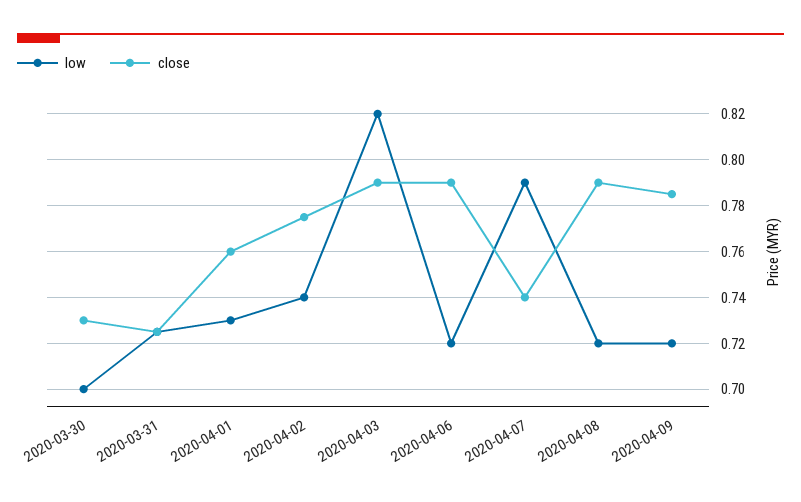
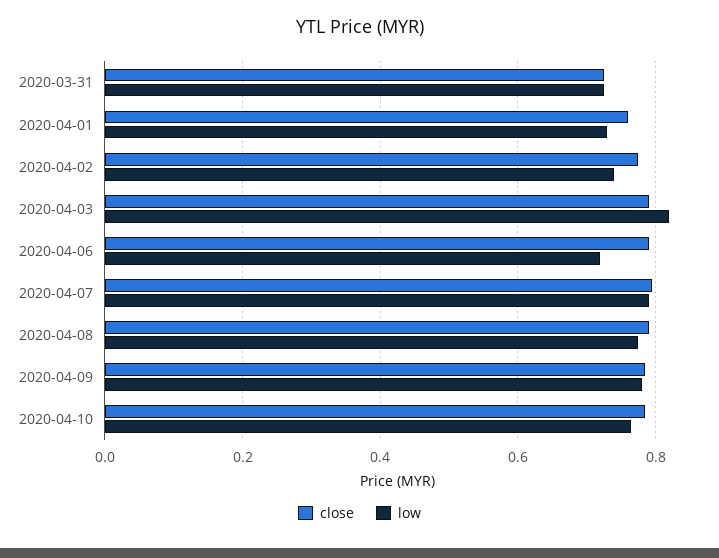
low, 2020-03-30: 0.7 -> none
close, 2020-03-30: 0.73 -> none
close, 2020-04-07: 0.74 -> 0.8
low, 2020-04-08: 0.72 -> 0.78
low, 2020-04-09: 0.72 -> 0.78
close, 2020-04-10: none -> 0.78
low, 2020-04-10: none -> 0.76

